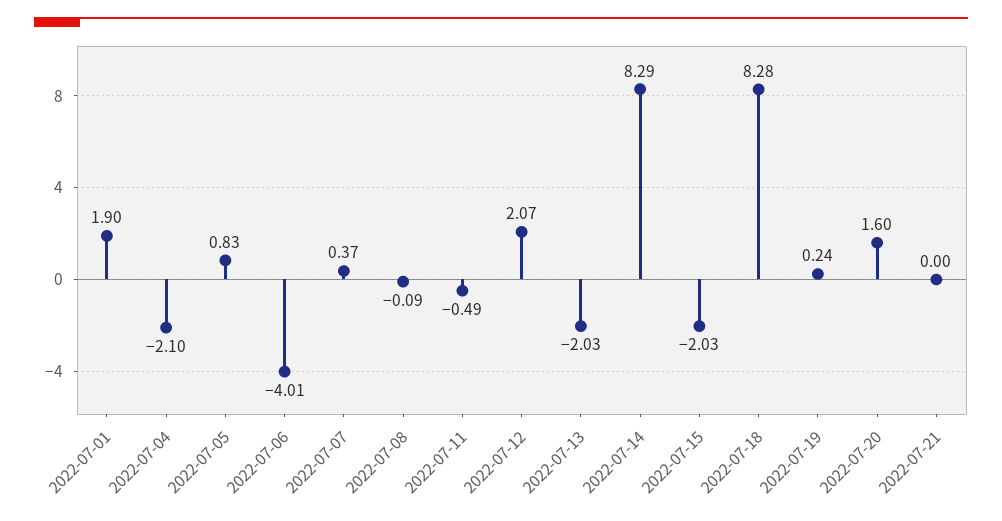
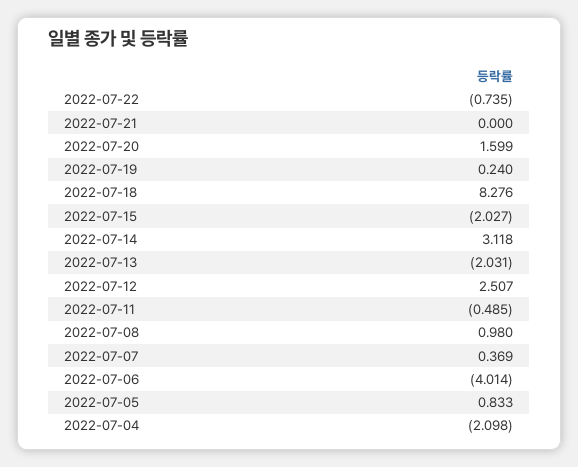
2022-07-01: 1.9 -> none
2022-07-08: -0.09 -> 0.98
2022-07-12: 2.07 -> 2.507
2022-07-14: 8.29 -> 3.118
2022-07-22: none -> -0.735

